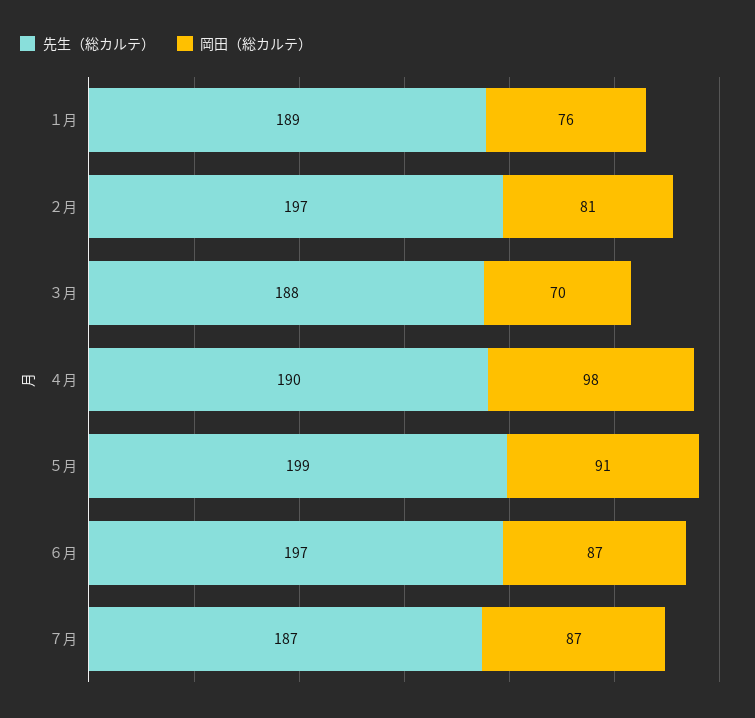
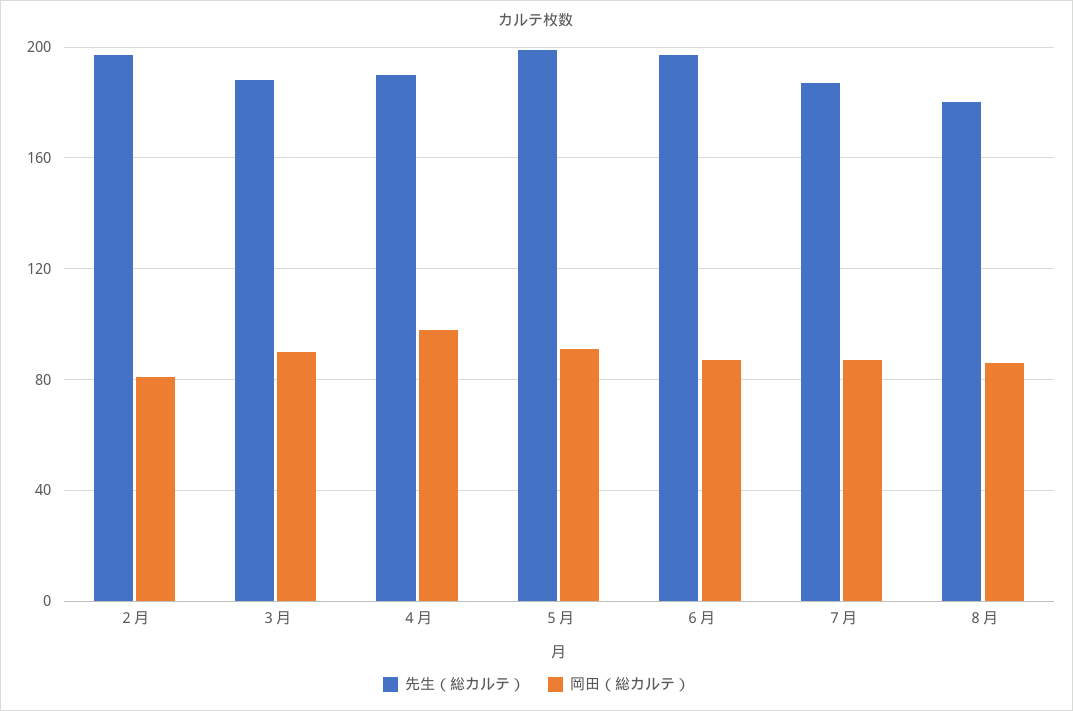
先生（総カルテ）, １月: 189 -> none
岡田（総カルテ）, １月: 76 -> none
岡田（総カルテ）, ３月: 70 -> 90
先生（総カルテ）, ８月: none -> 180
岡田（総カルテ）, ８月: none -> 85

